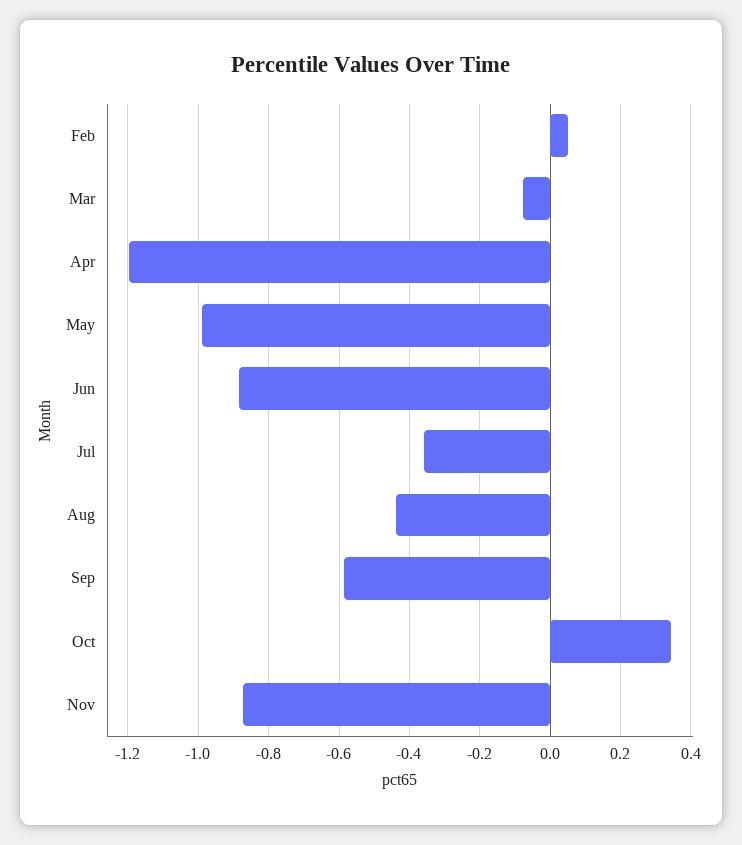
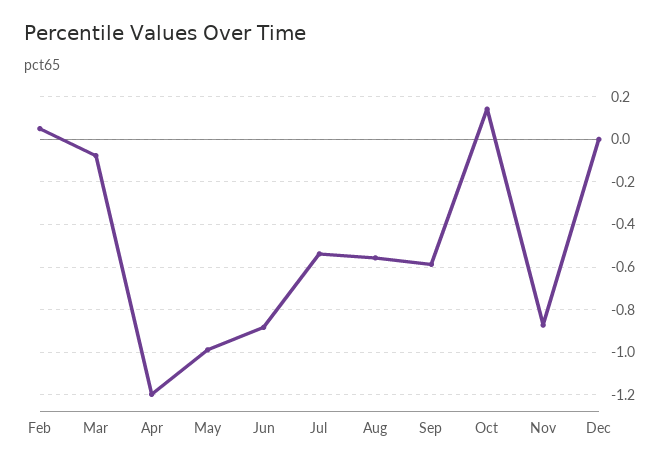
Jul: -0.36 -> -0.55
Aug: -0.44 -> -0.55
Oct: 0.34 -> 0.15
Dec: none -> 0

